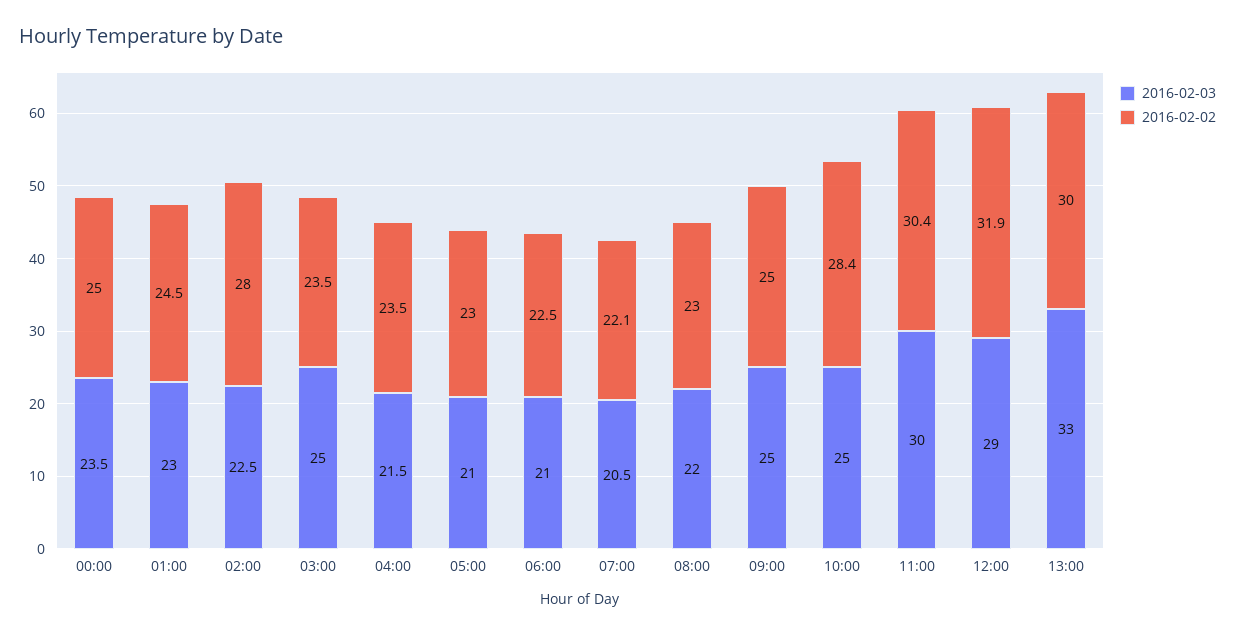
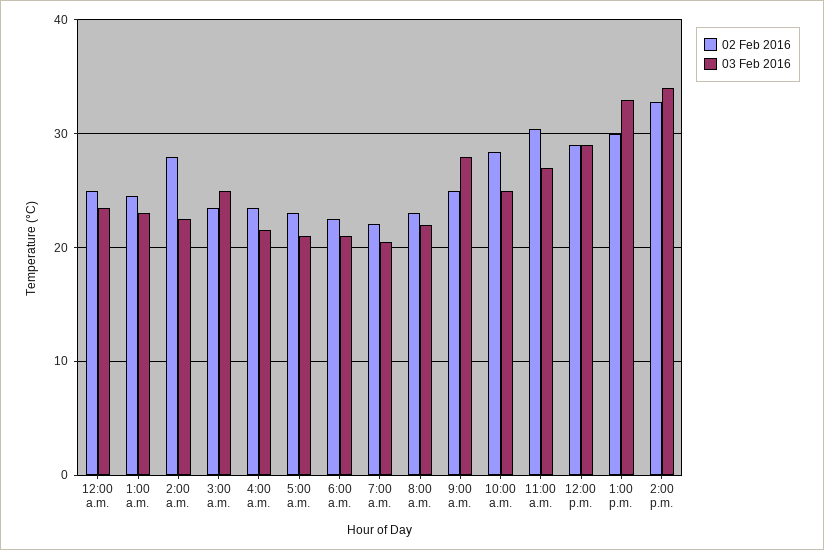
2016-02-03, 09:00: 25 -> 28
2016-02-03, 11:00: 30 -> 27
2016-02-02, 12:00: 31.9 -> 29
2016-02-02, 2:00 p.m.: none -> 33
2016-02-03, 2:00 p.m.: none -> 34

